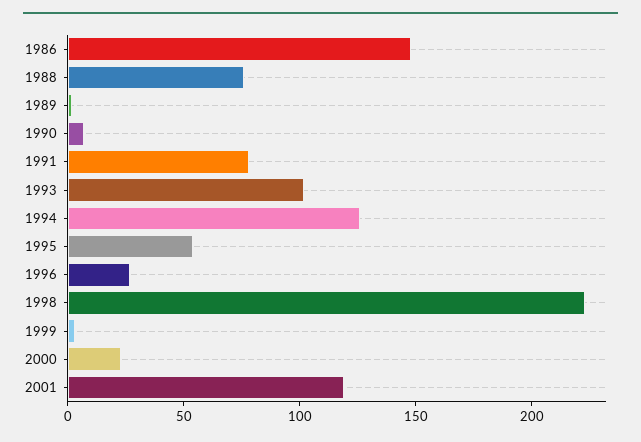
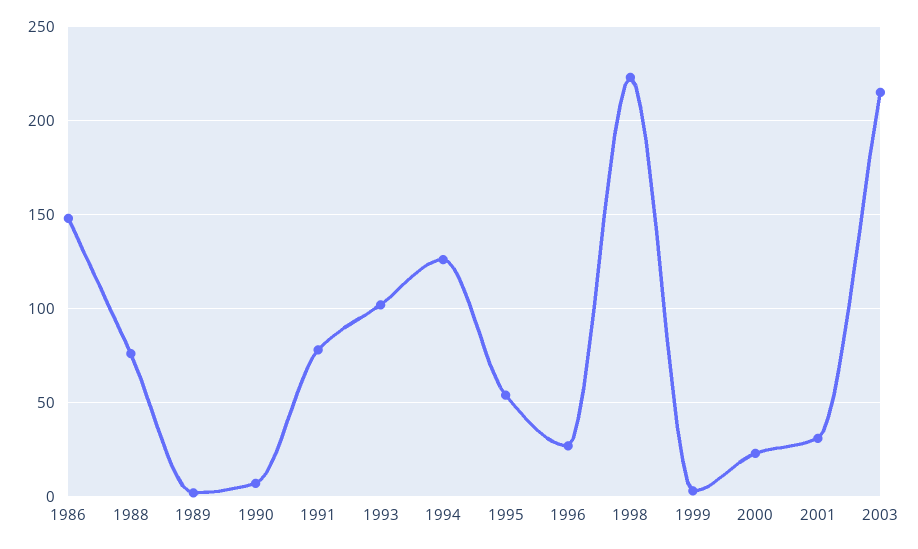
2001: 120 -> 30
2003: none -> 215

